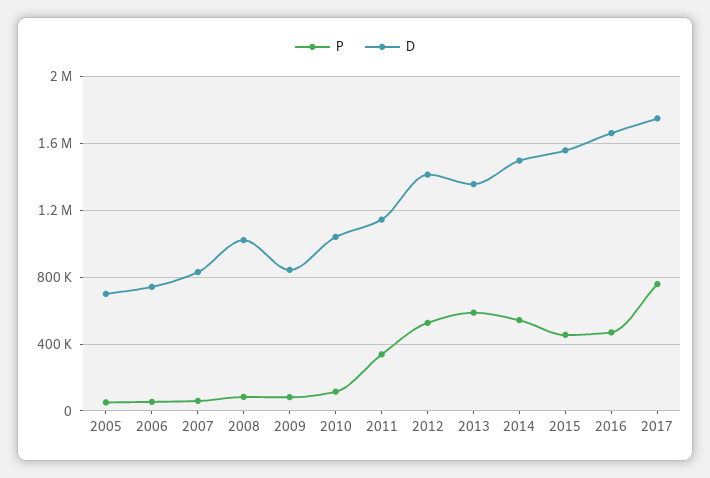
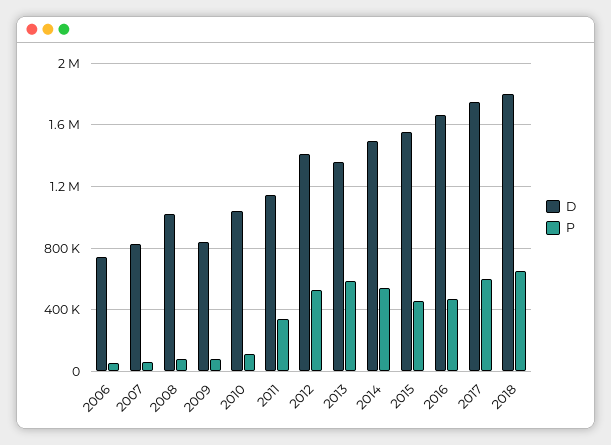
P, 2005: 50000 -> none
D, 2005: 700000 -> none
P, 2017: 750000 -> 600000
D, 2018: none -> 1800000
P, 2018: none -> 650000

